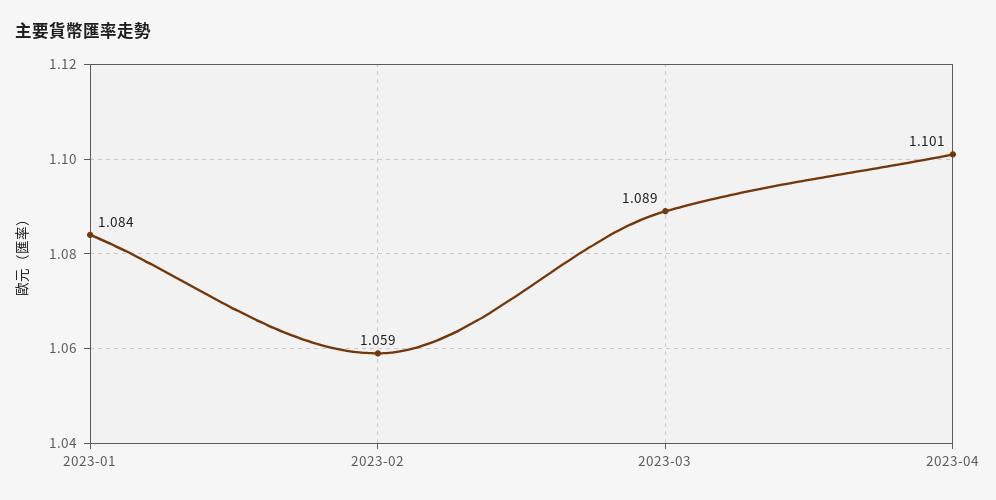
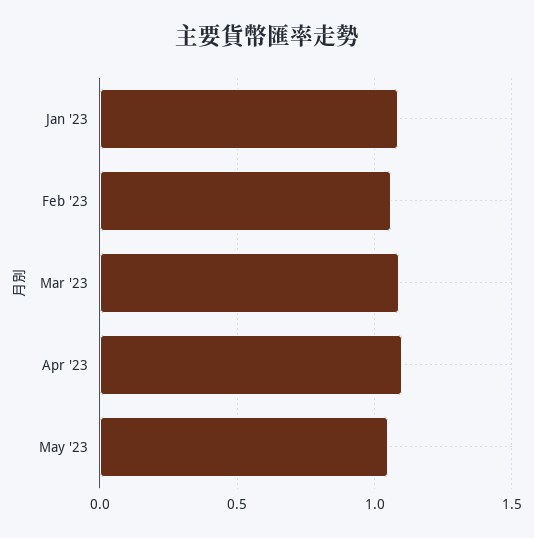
May '23: none -> 1.05

